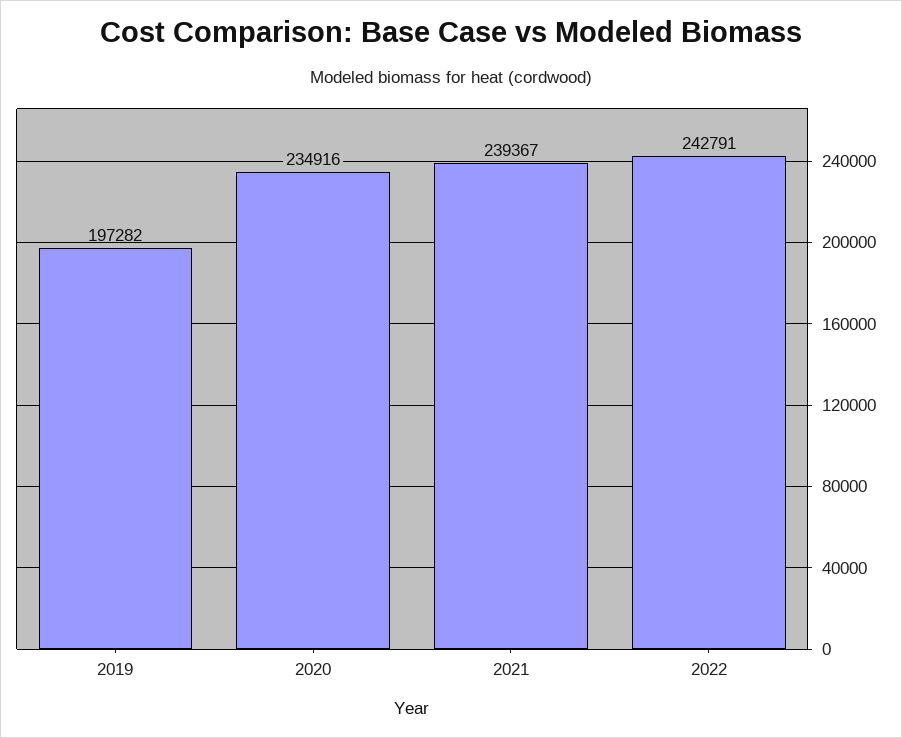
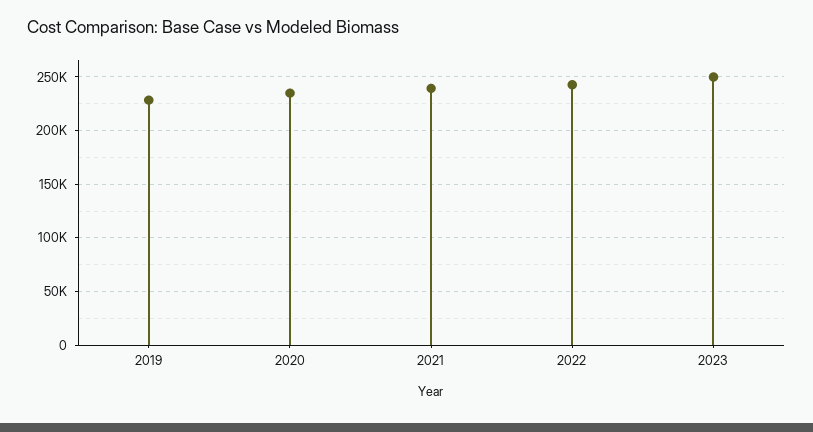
2019: 197282 -> 230000
2023: none -> 250000

